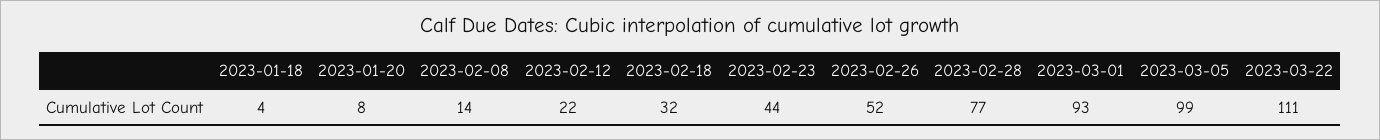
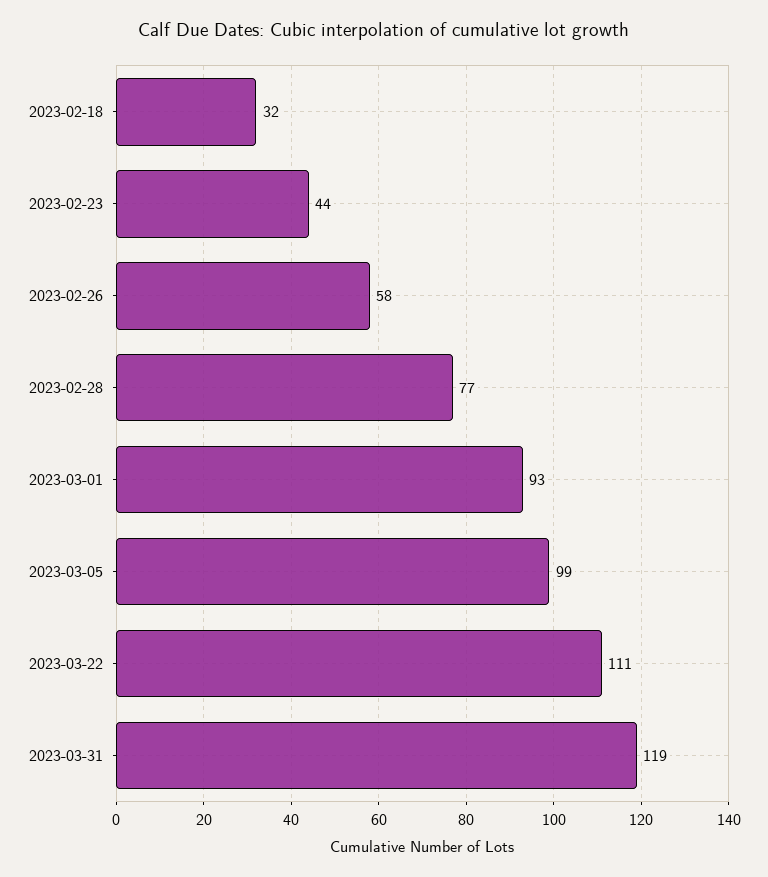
2023-01-18: 4 -> none
2023-01-20: 8 -> none
2023-02-08: 14 -> none
2023-02-12: 22 -> none
2023-02-26: 52 -> 58
2023-03-31: none -> 119

